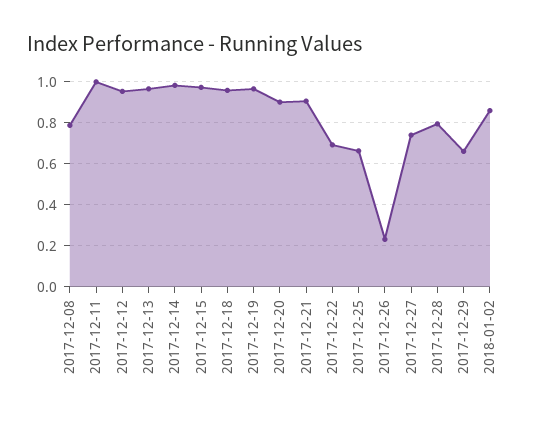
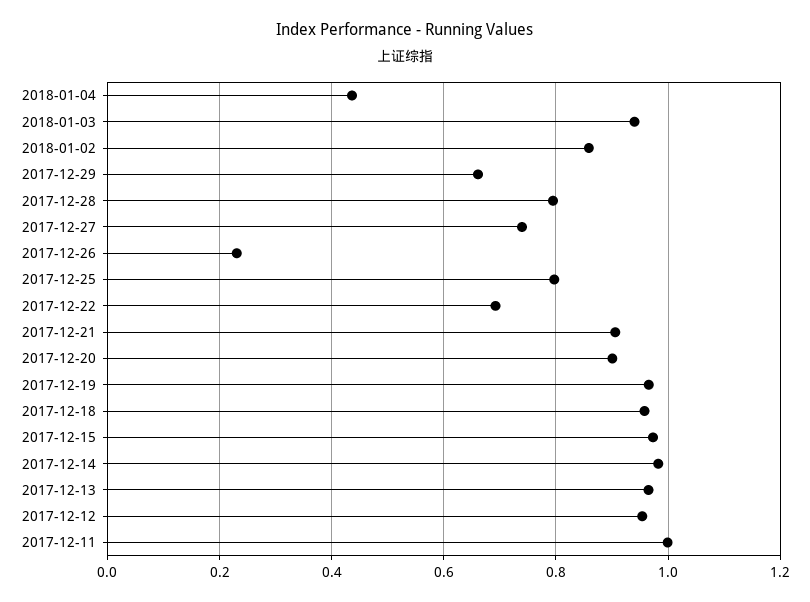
2017-12-08: 0.8 -> none
2017-12-25: 0.65 -> 0.8
2018-01-04: none -> 0.44
2018-01-03: none -> 0.94

